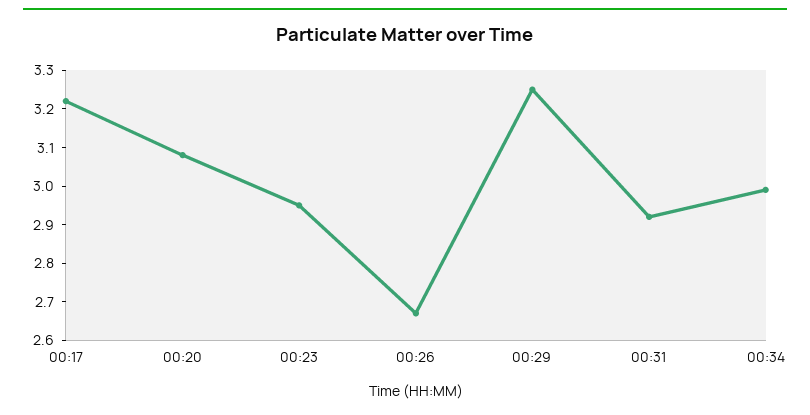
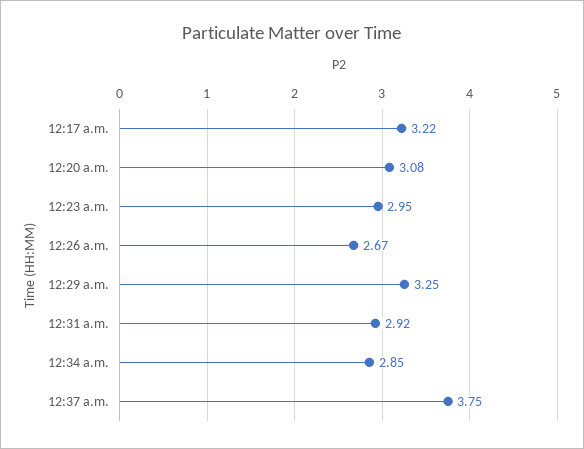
00:34: 3 -> 2.85
12:37 a.m.: none -> 3.75

